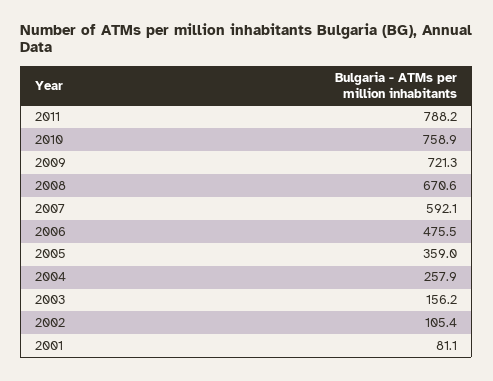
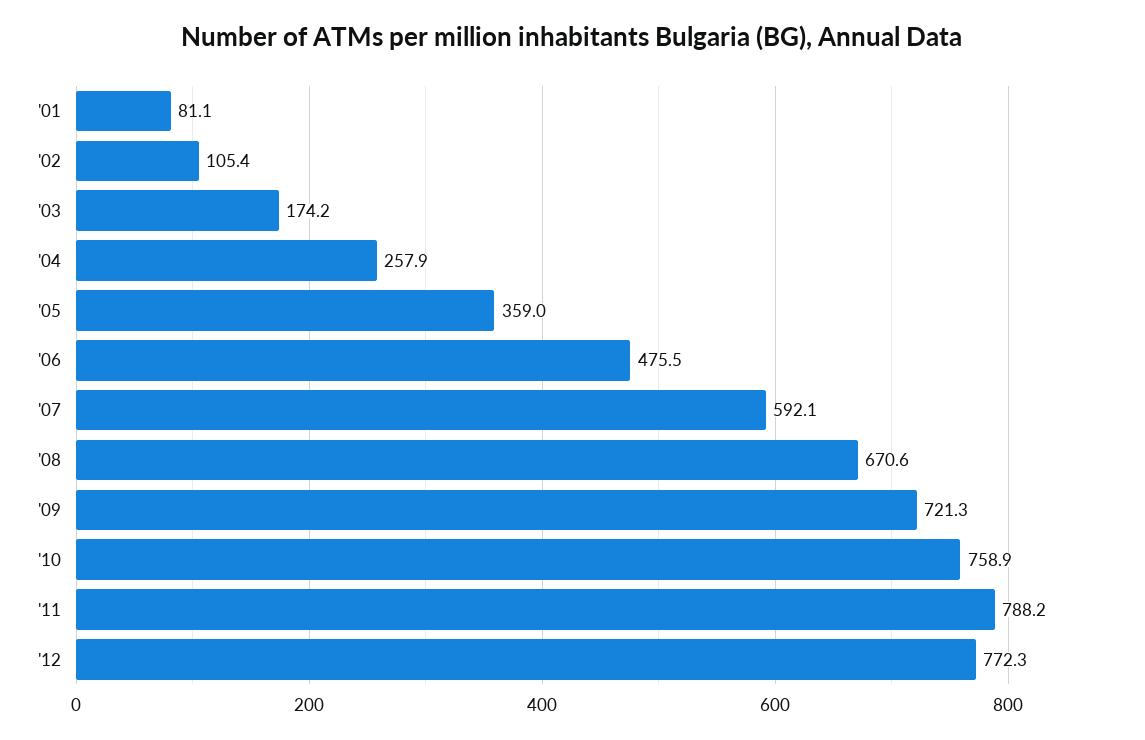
2003: 156.2 -> 174.2
'12: none -> 772.3

